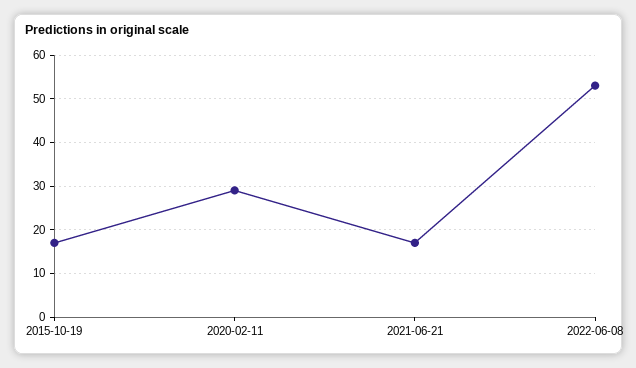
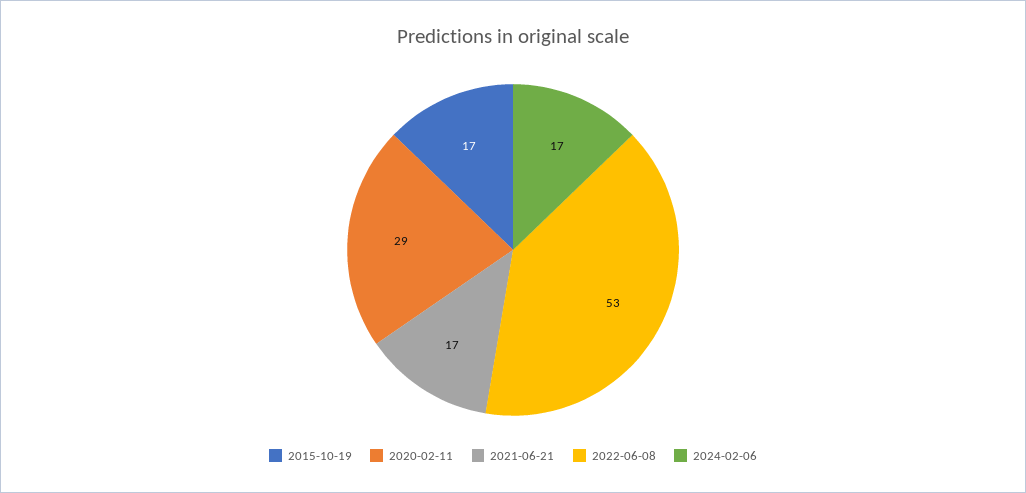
2024-02-06: none -> 17

